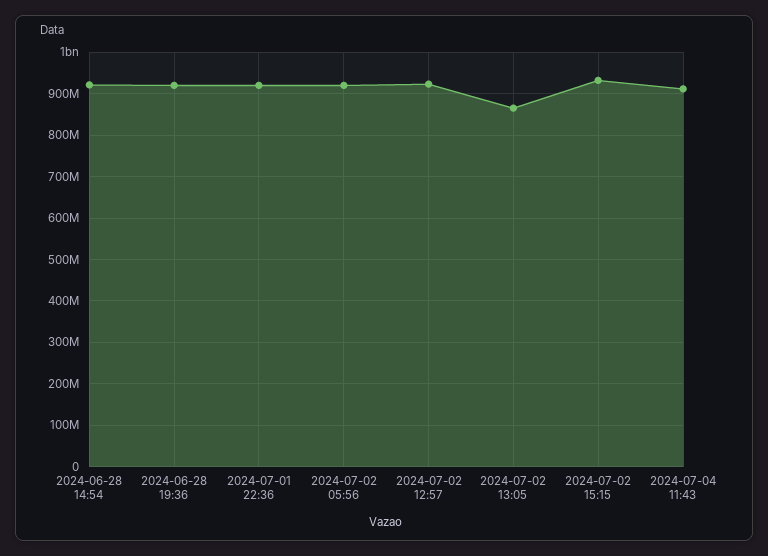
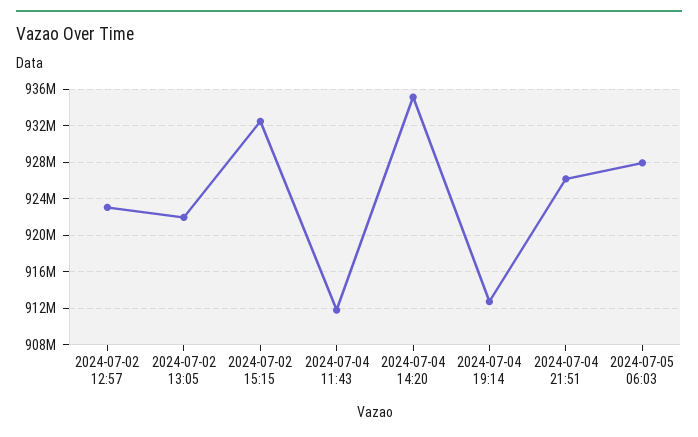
2024-06-28 14:54: 920000000 -> none
2024-06-28 19:36: 920000000 -> none
2024-07-01 22:36: 920000000 -> none
2024-07-02 05:56: 920000000 -> none
2024-07-02 13:05: 860000000 -> 922000000
2024-07-04 14:20: none -> 935000000
2024-07-04 19:14: none -> 913000000
2024-07-04 21:51: none -> 926000000
2024-07-05 06:03: none -> 928000000

